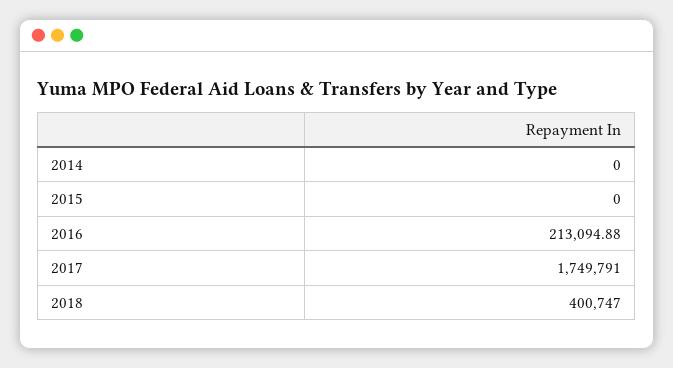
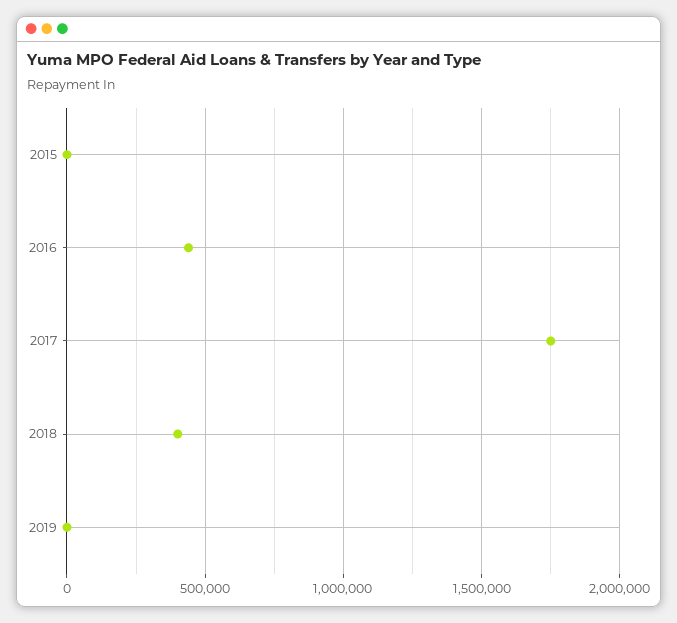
2014: 0 -> none
2016: 213094.88 -> 450000
2019: none -> 0

